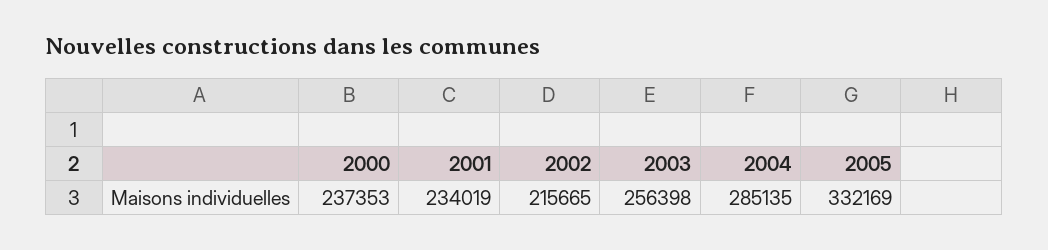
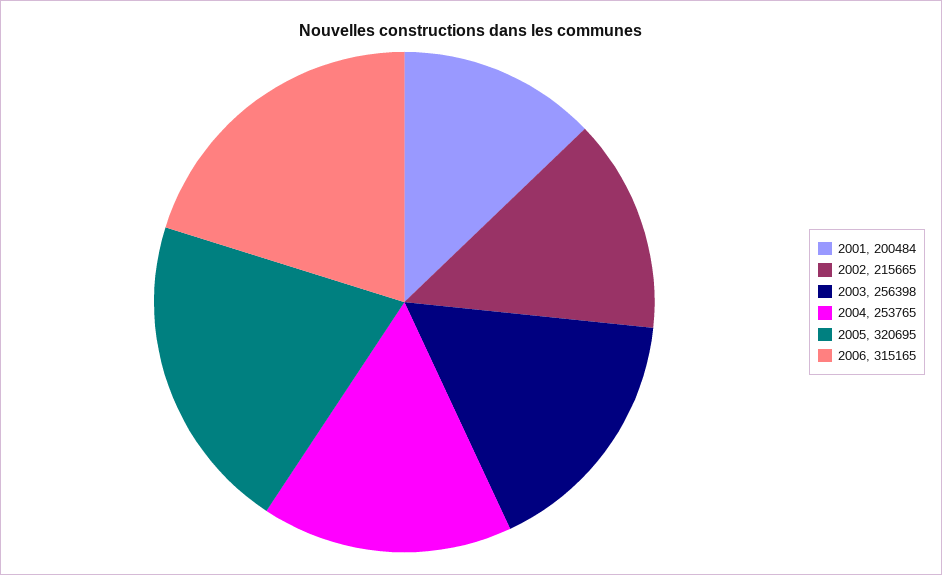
2000: 237353 -> none
2001: 234019 -> 200484
2004: 285135 -> 253765
2005: 332169 -> 320695
2006: none -> 315165

